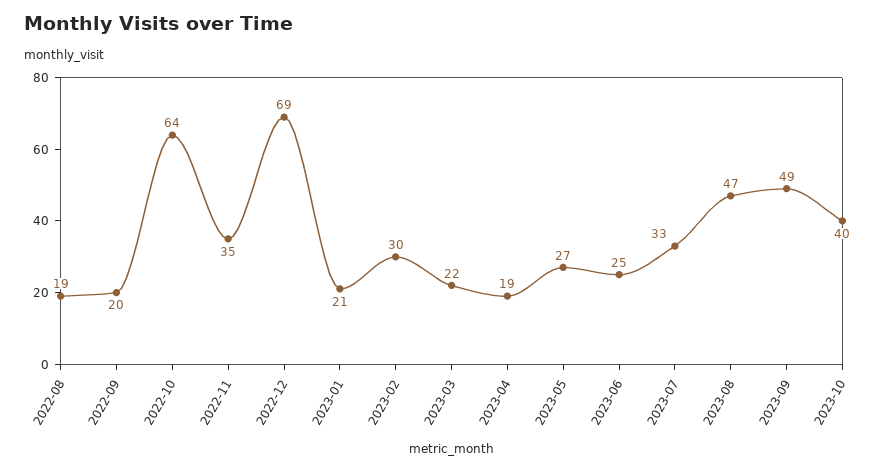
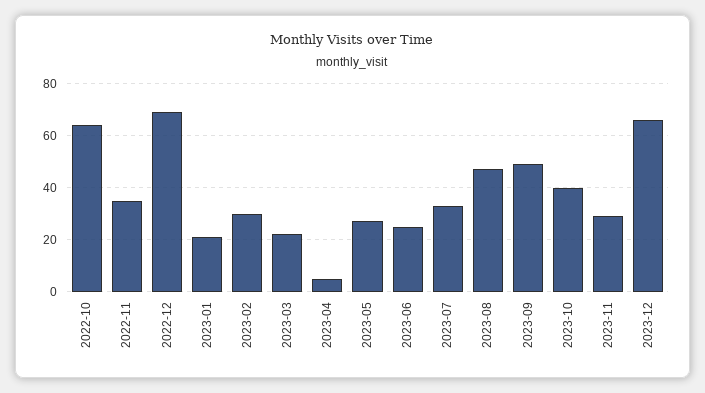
2022-08: 19 -> none
2022-09: 20 -> none
2023-04: 19 -> 5
2023-11: none -> 30
2023-12: none -> 65

